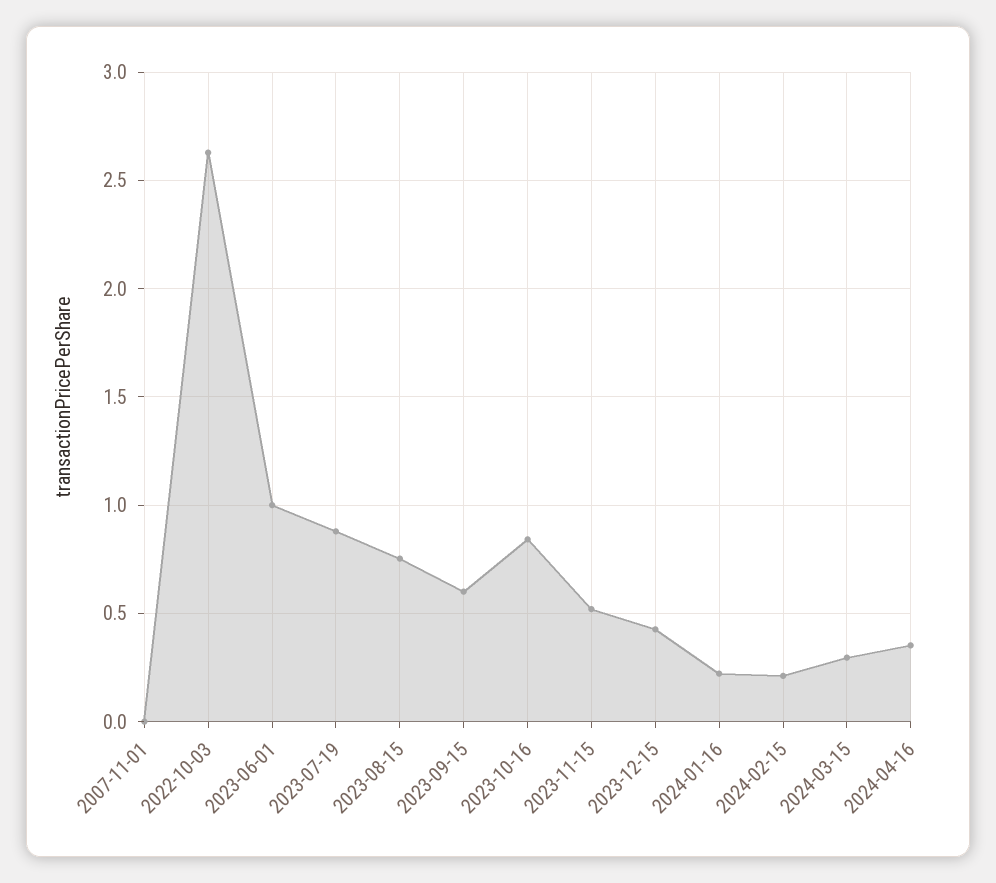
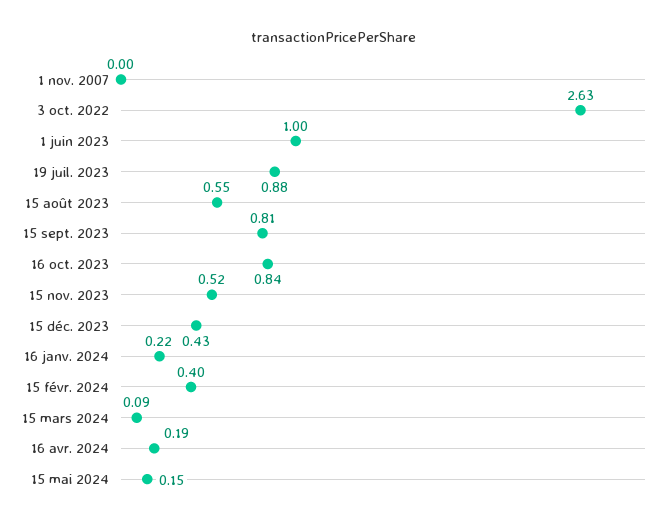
2023-08-15: 0.75 -> 0.55
2023-09-15: 0.6 -> 0.81
2024-02-15: 0.2 -> 0.4
2024-03-15: 0.3 -> 0.09
2024-04-16: 0.35 -> 0.19
15 mai 2024: none -> 0.15

